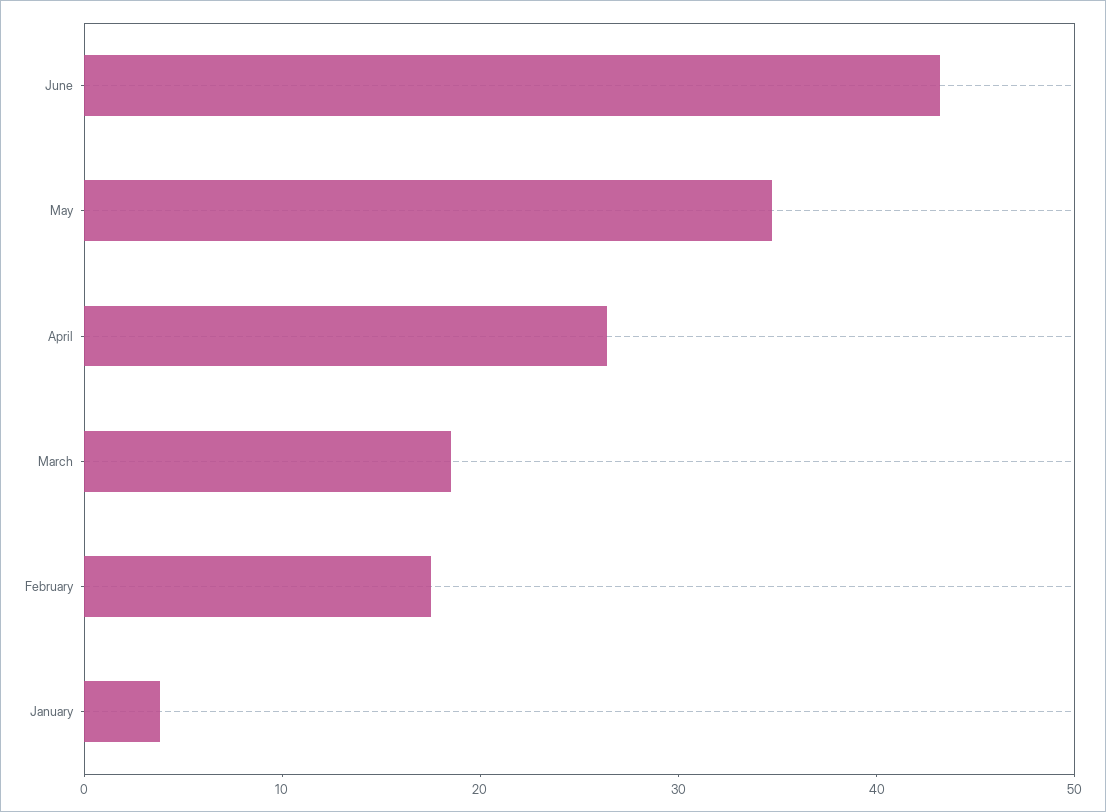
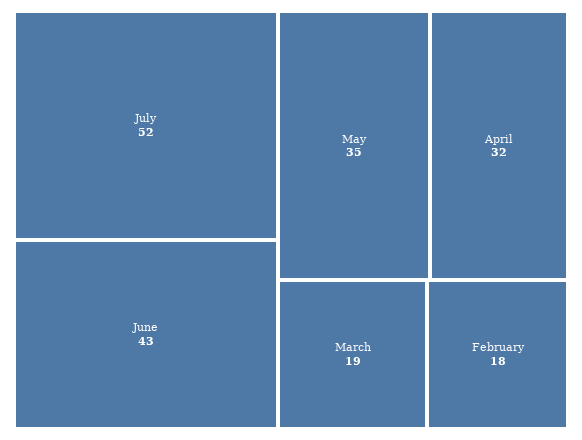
April: 26 -> 32
January: 4 -> none
July: none -> 52

